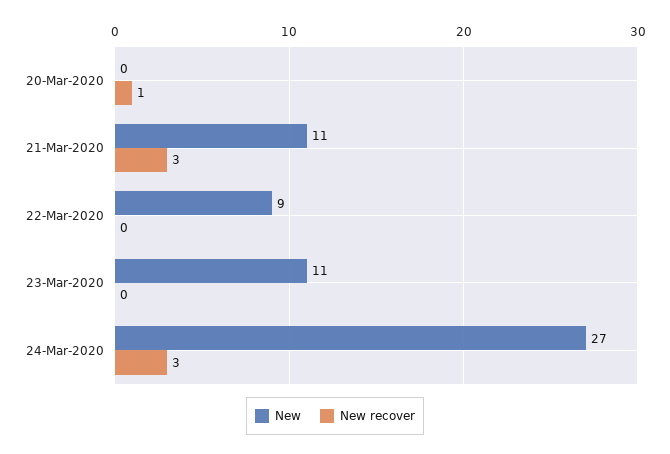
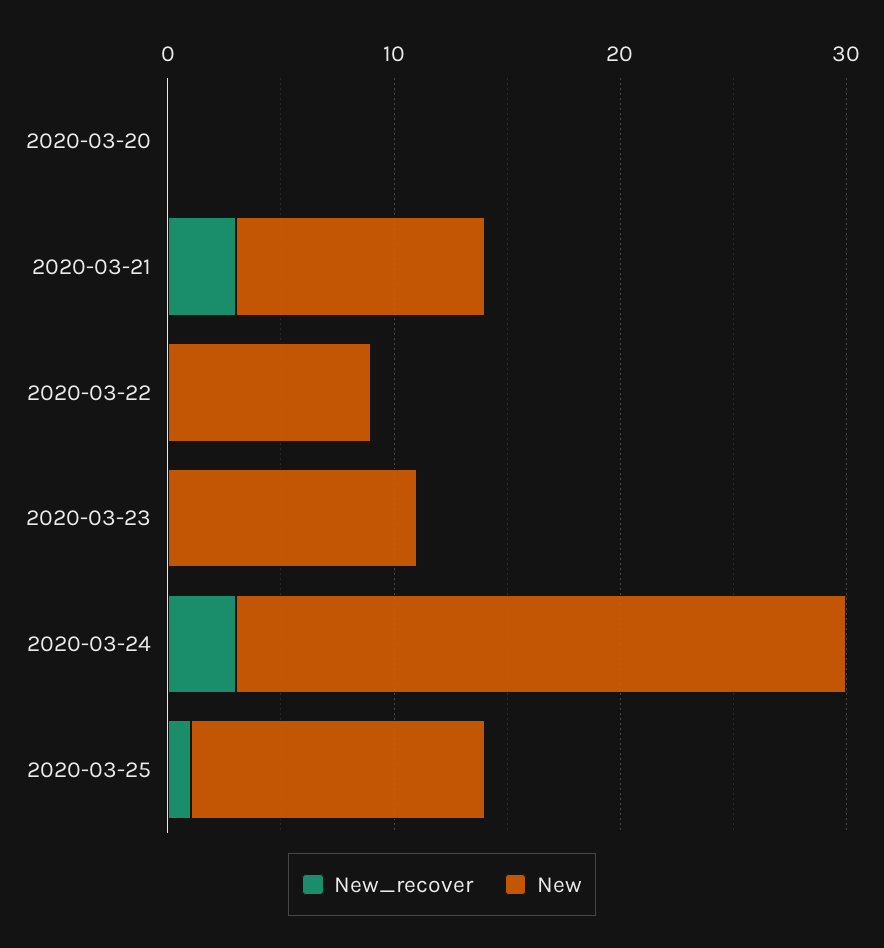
New recover, 20-Mar-2020: 1 -> 0
New recover, 2020-03-25: none -> 1
New, 2020-03-25: none -> 13

